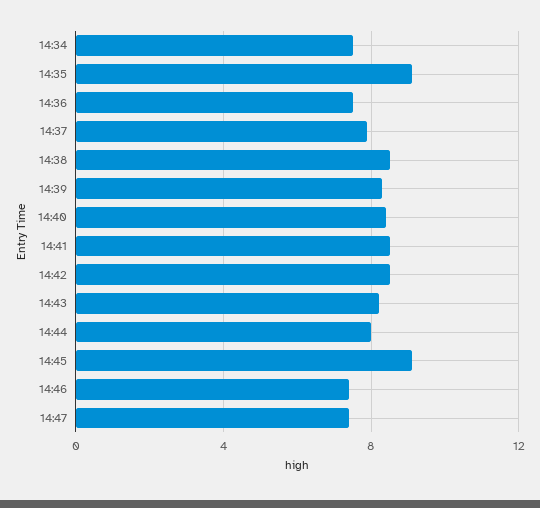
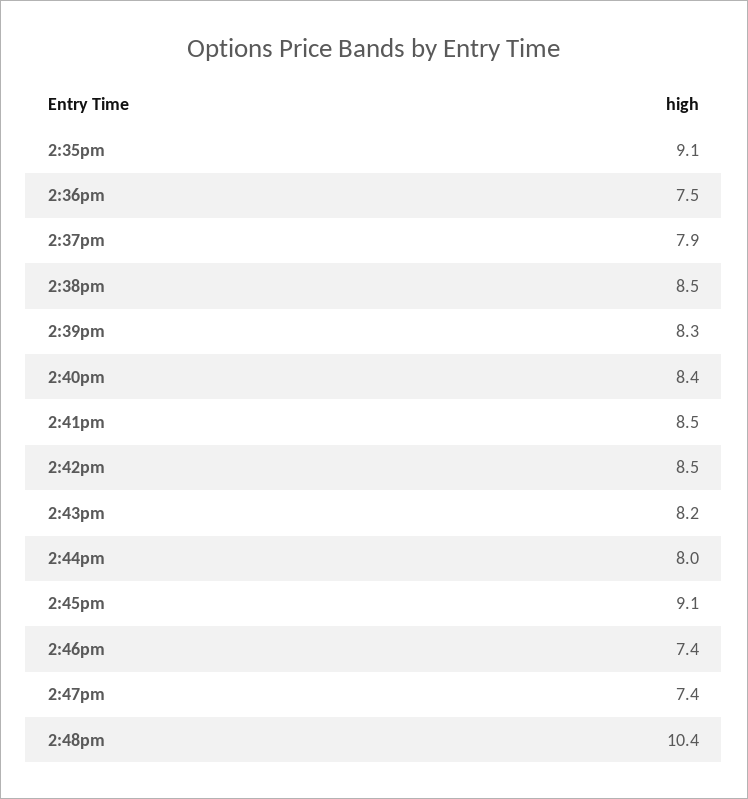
14:34: 7.5 -> none
2:48pm: none -> 10.4

